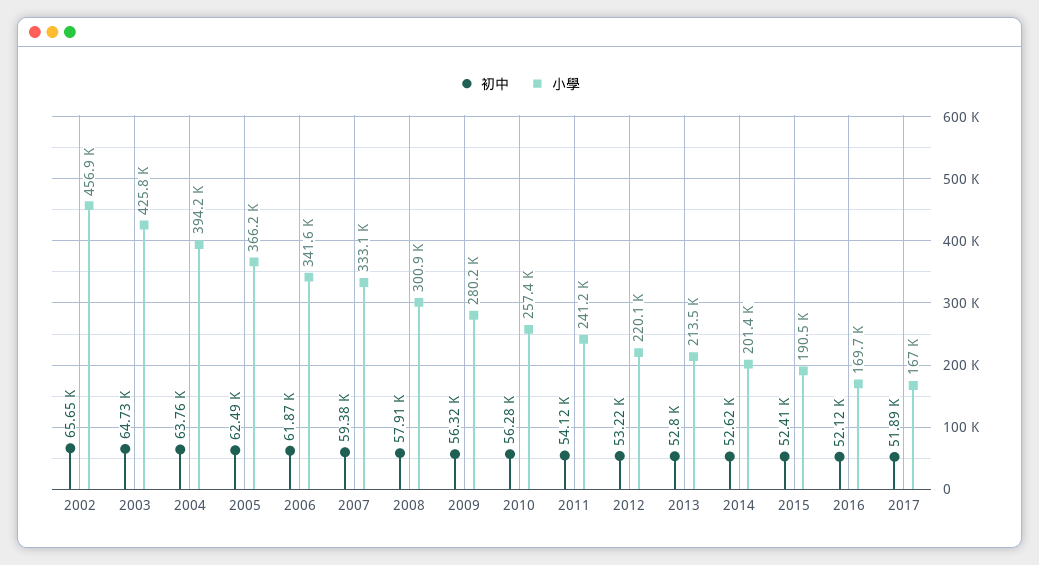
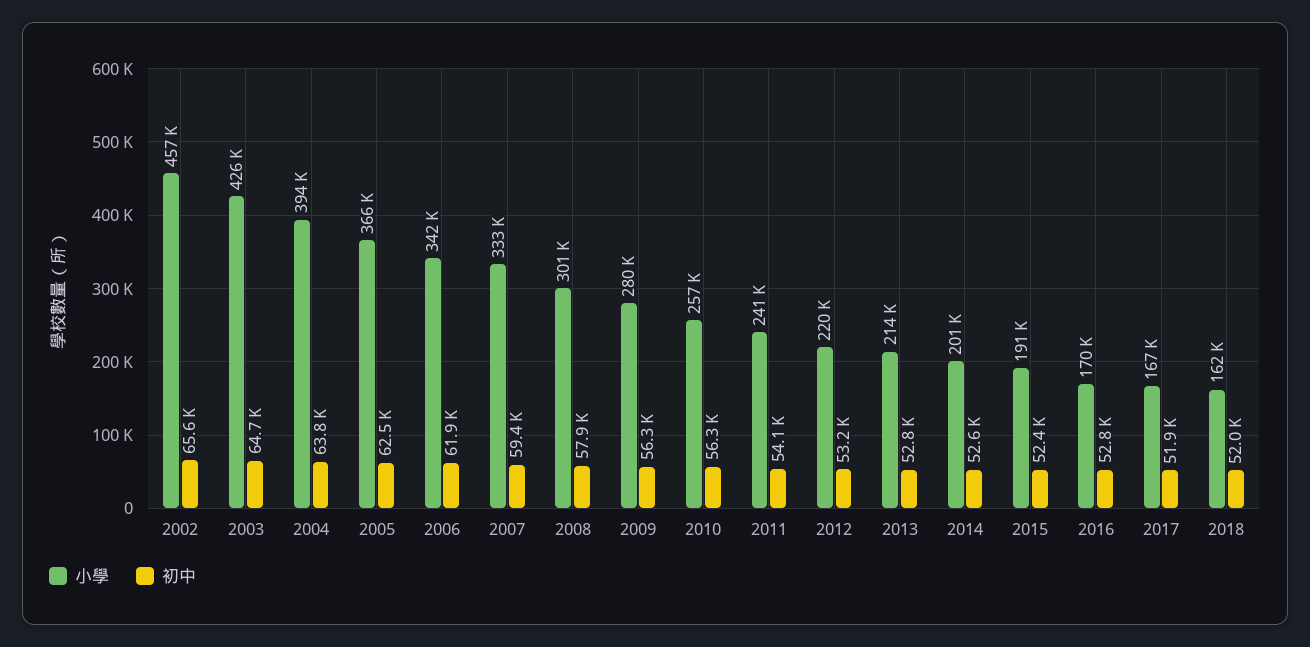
初中, 2016: 52120 -> 52800
小學, 2018: none -> 162000
初中, 2018: none -> 52000

